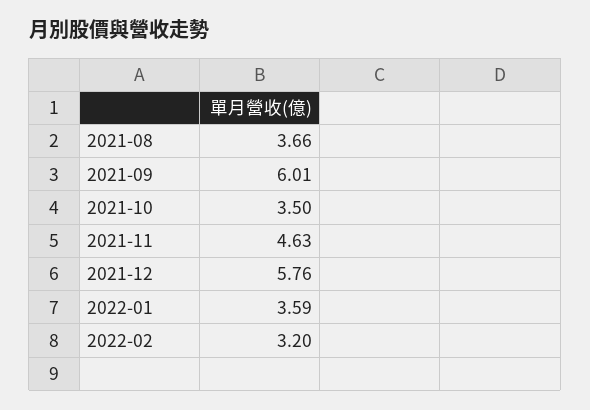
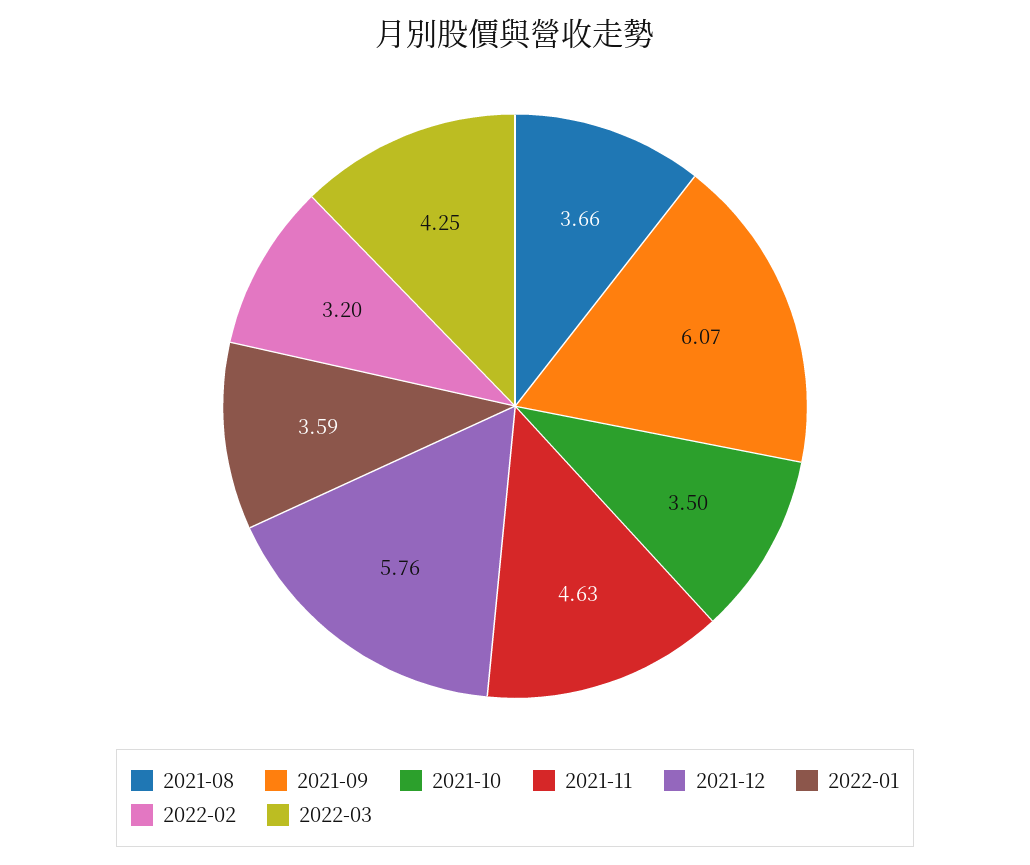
2021-09: 6.01 -> 6.07
2022-03: none -> 4.25

